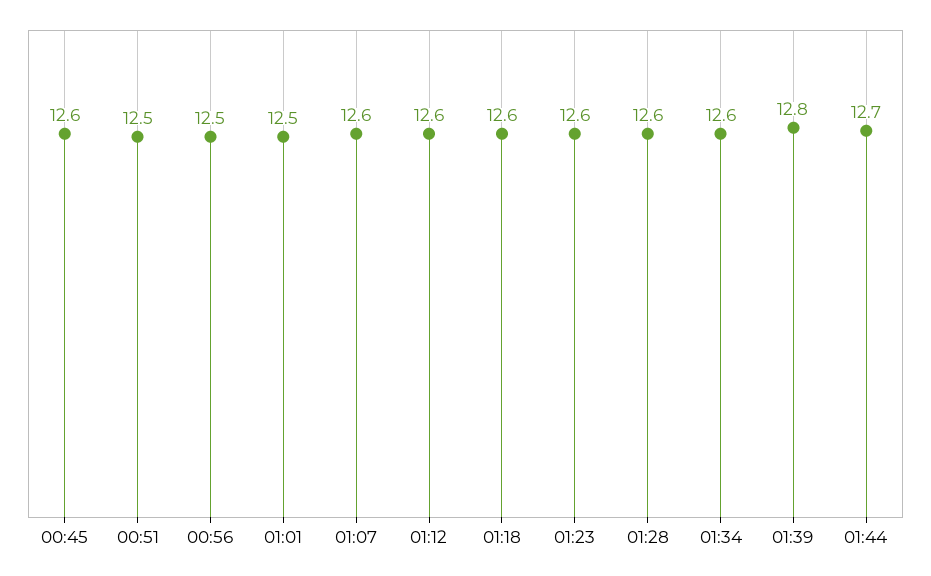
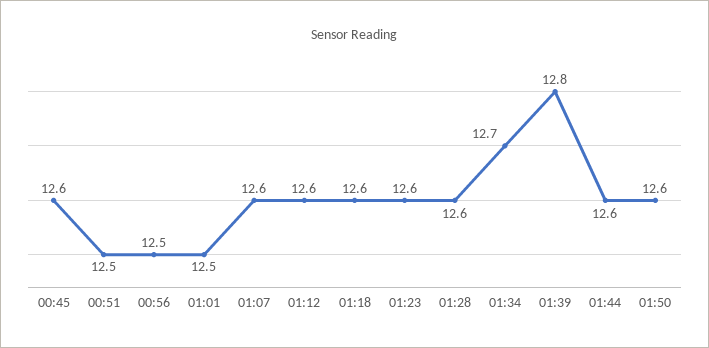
01:34: 12.6 -> 12.7
01:44: 12.7 -> 12.6
01:50: none -> 12.6

